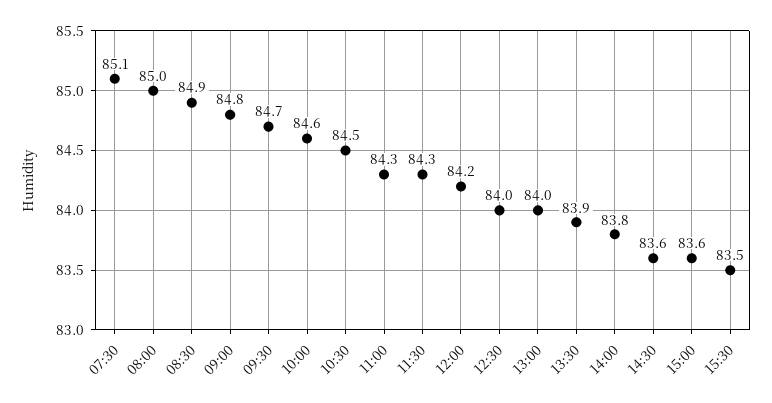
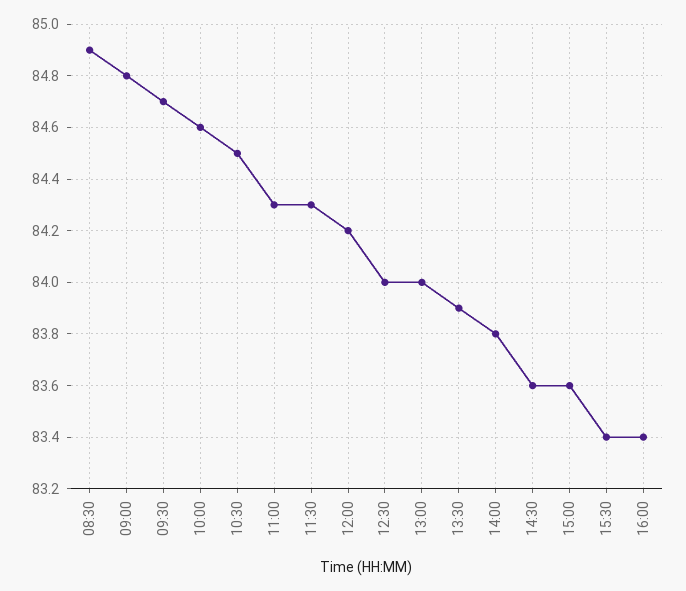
07:30: 85.1 -> none
08:00: 85 -> none
15:30: 83.5 -> 83.4
16:00: none -> 83.4

